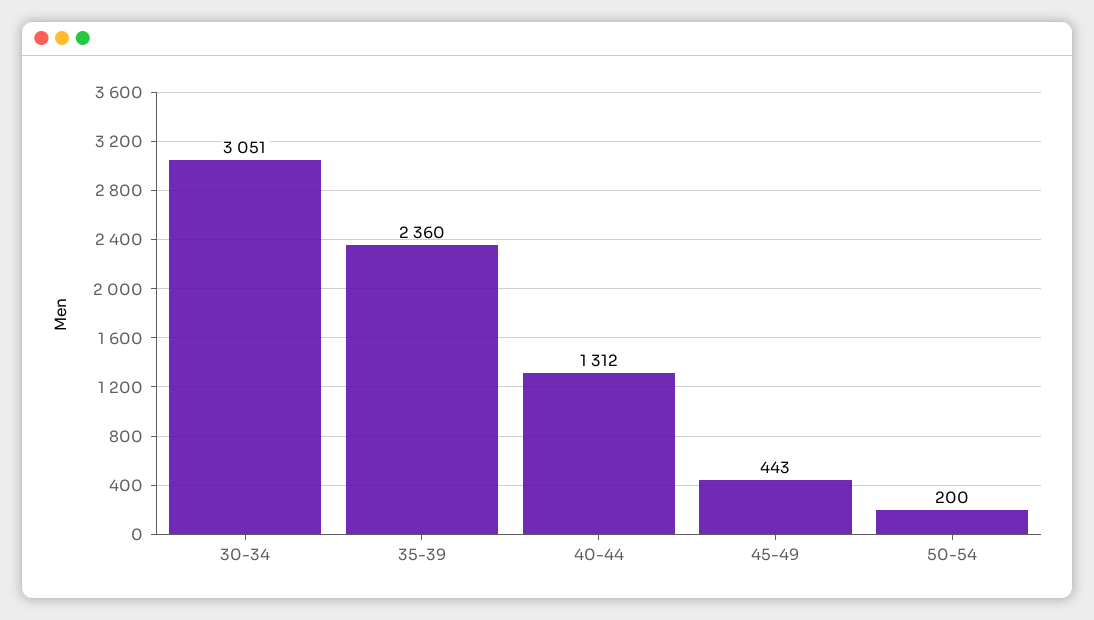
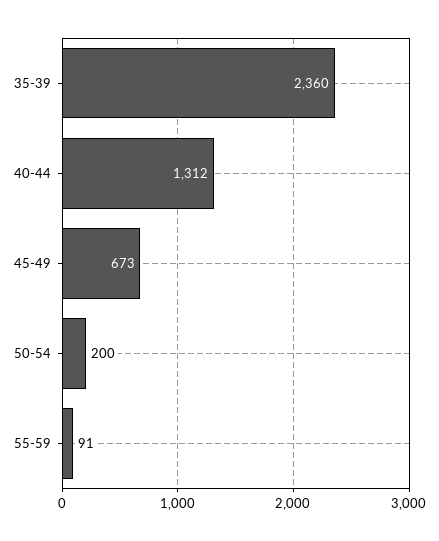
30-34: 3051 -> none
45-49: 443 -> 673
55-59: none -> 91

